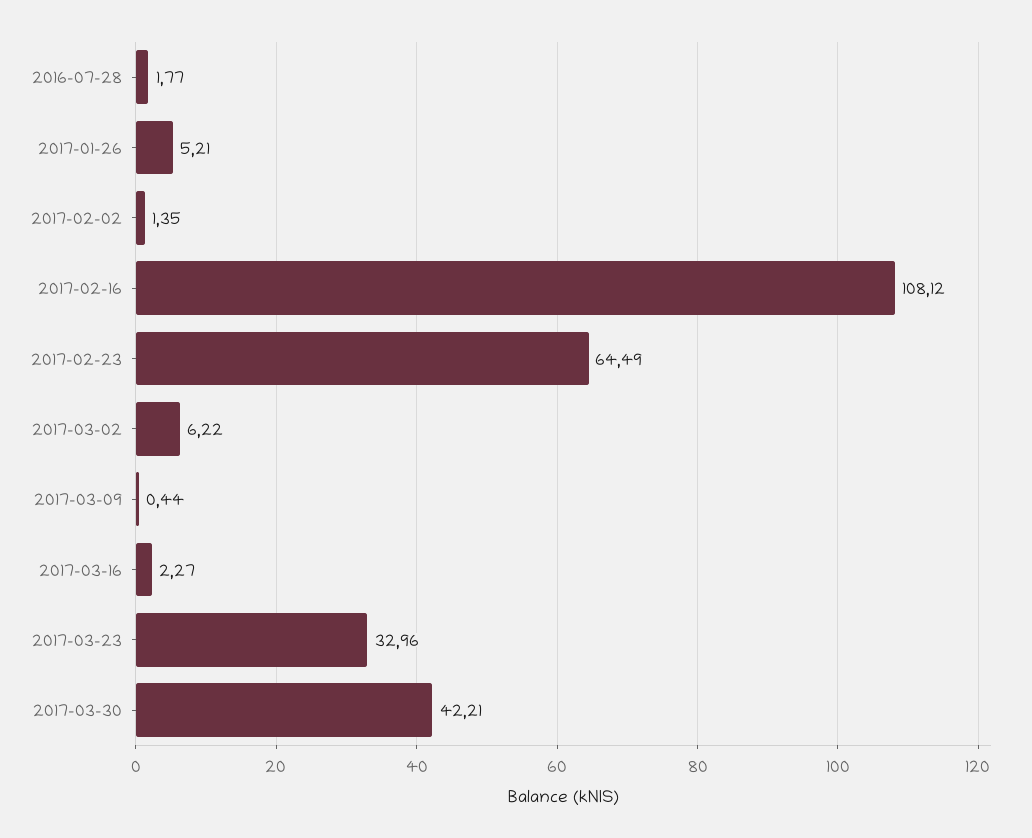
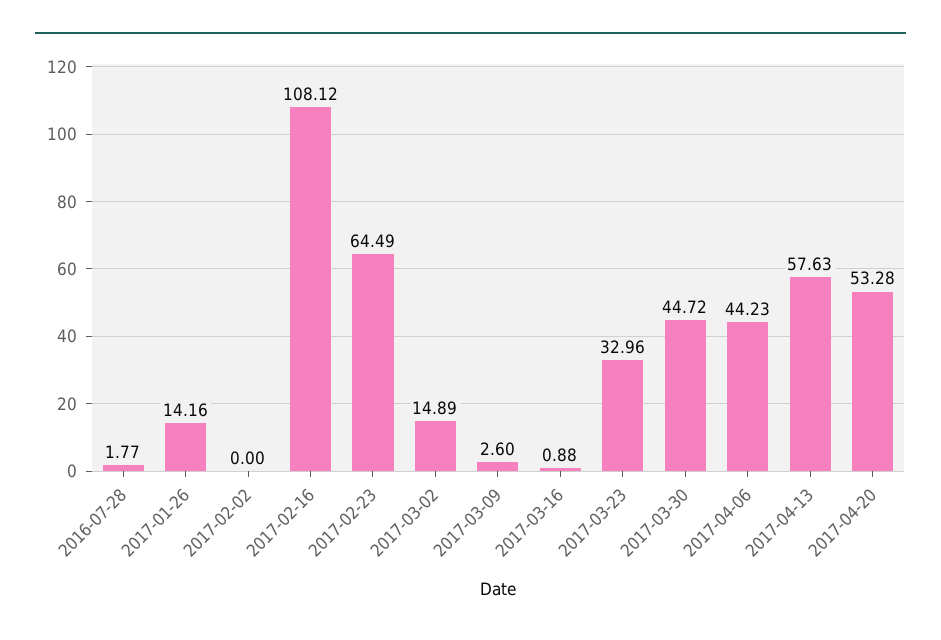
2017-01-26: 5.21 -> 14.16
2017-02-02: 1.35 -> 0
2017-03-02: 6.22 -> 14.89
2017-03-09: 0.44 -> 2.6
2017-03-16: 2.27 -> 0.88
2017-03-30: 42.21 -> 44.72
2017-04-06: none -> 44.23
2017-04-13: none -> 57.63
2017-04-20: none -> 53.28

